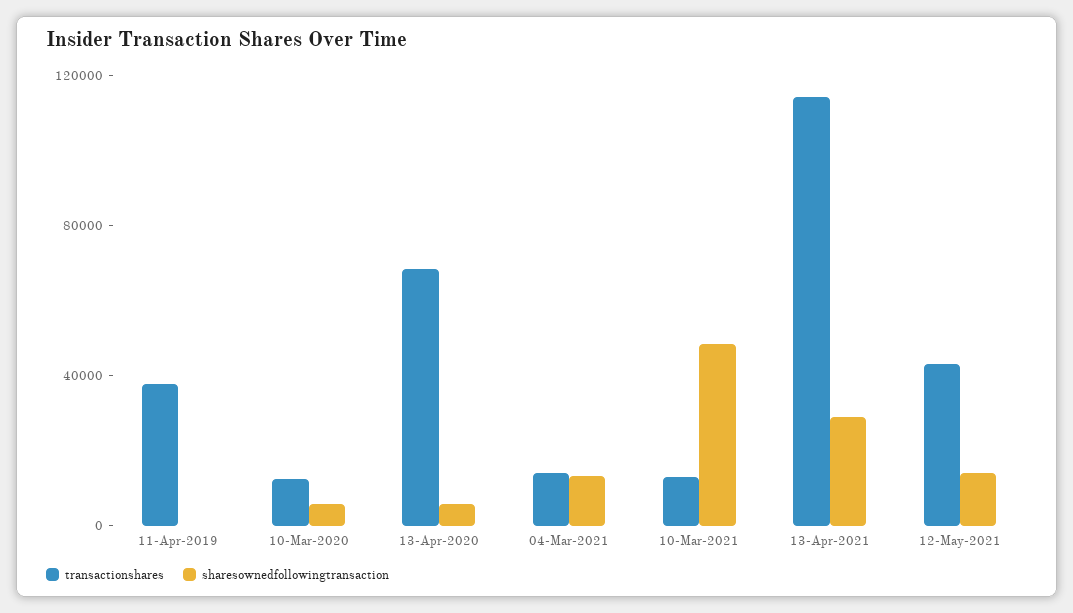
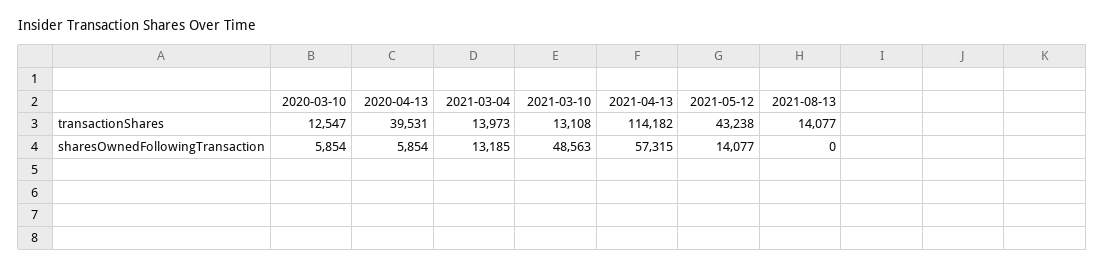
transactionshares, 11-Apr-2019: 40000 -> none
sharesownedfollowingtransaction, 11-Apr-2019: 0 -> none
transactionshares, 13-Apr-2020: 70000 -> 39531
sharesownedfollowingtransaction, 13-Apr-2021: 30000 -> 57315
transactionshares, 2021-08-13: none -> 14077
sharesownedfollowingtransaction, 2021-08-13: none -> 0

